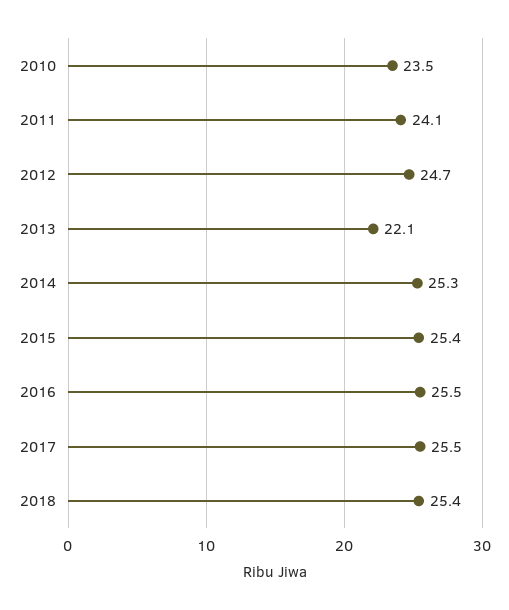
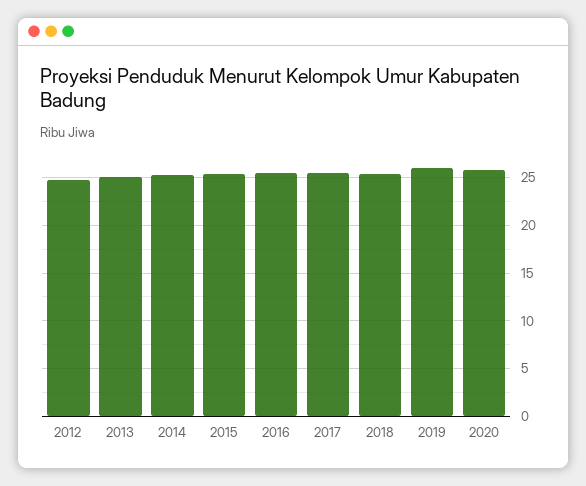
2010: 23.5 -> none
2011: 24.1 -> none
2013: 22.1 -> 25
2019: none -> 26
2020: none -> 26

